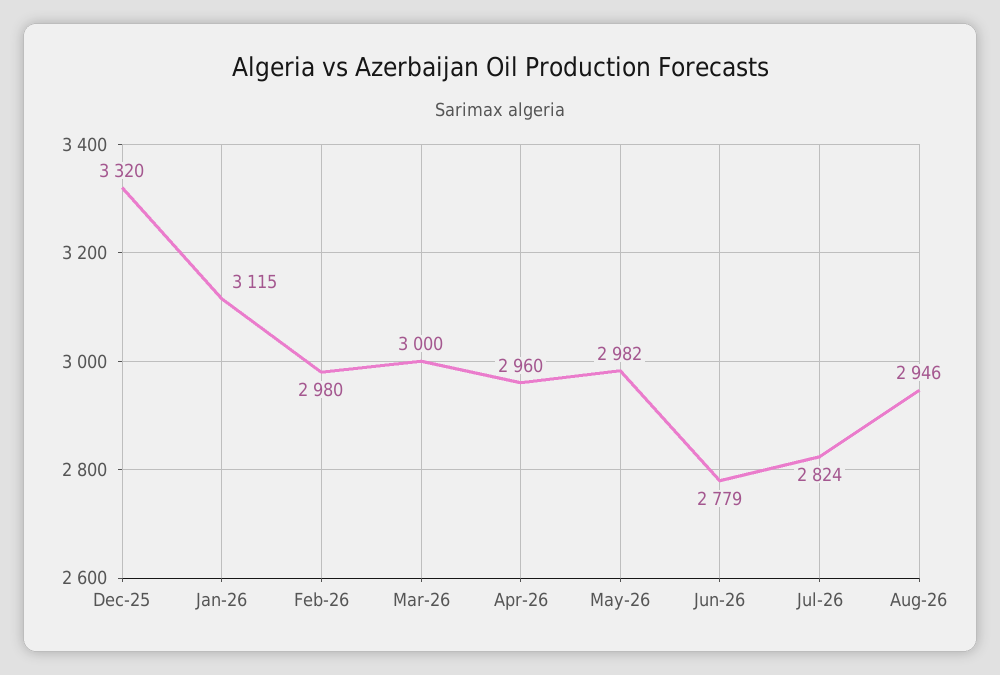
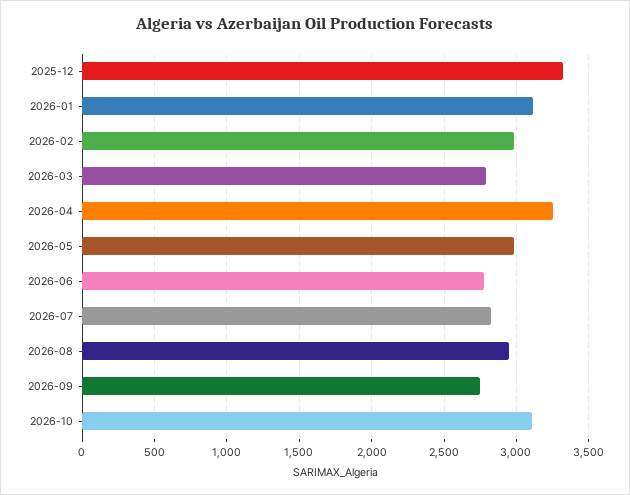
Mar-26: 3000 -> 2800
Apr-26: 2960 -> 3250
2026-09: none -> 2750
2026-10: none -> 3100

